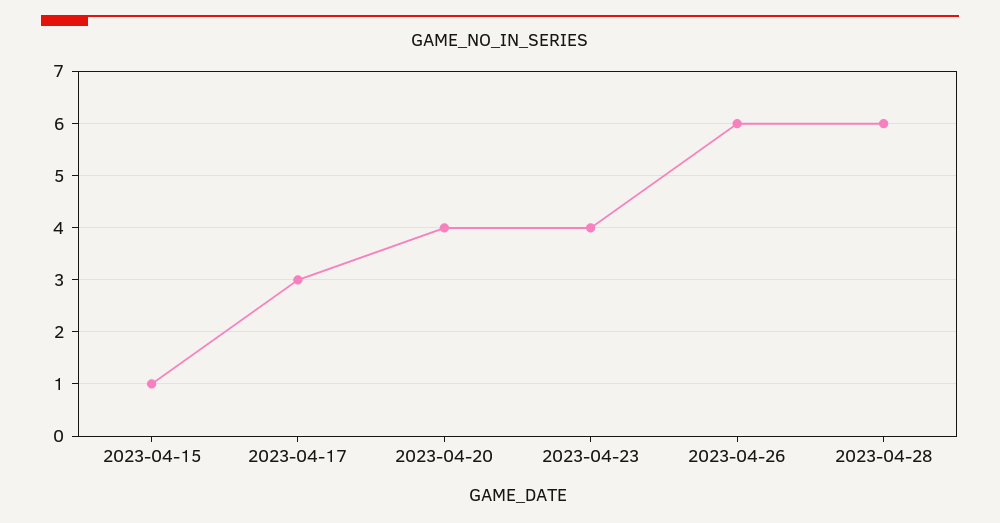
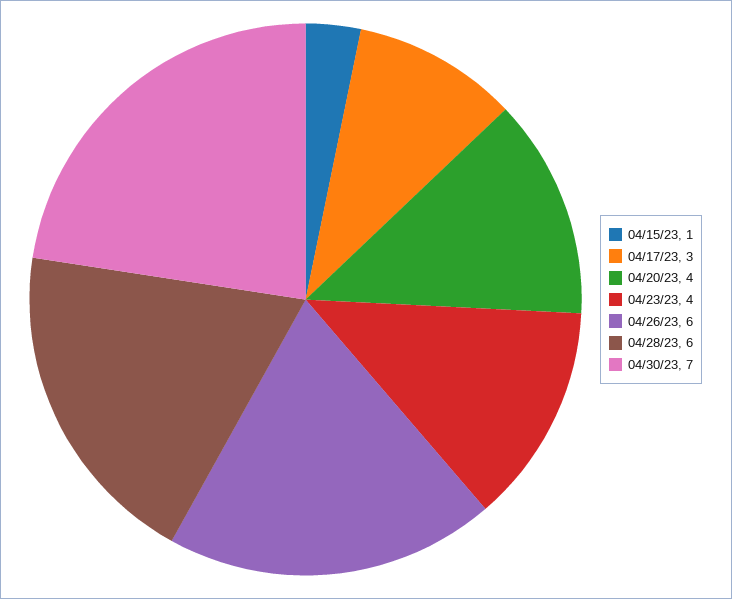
04/30/23: none -> 7

